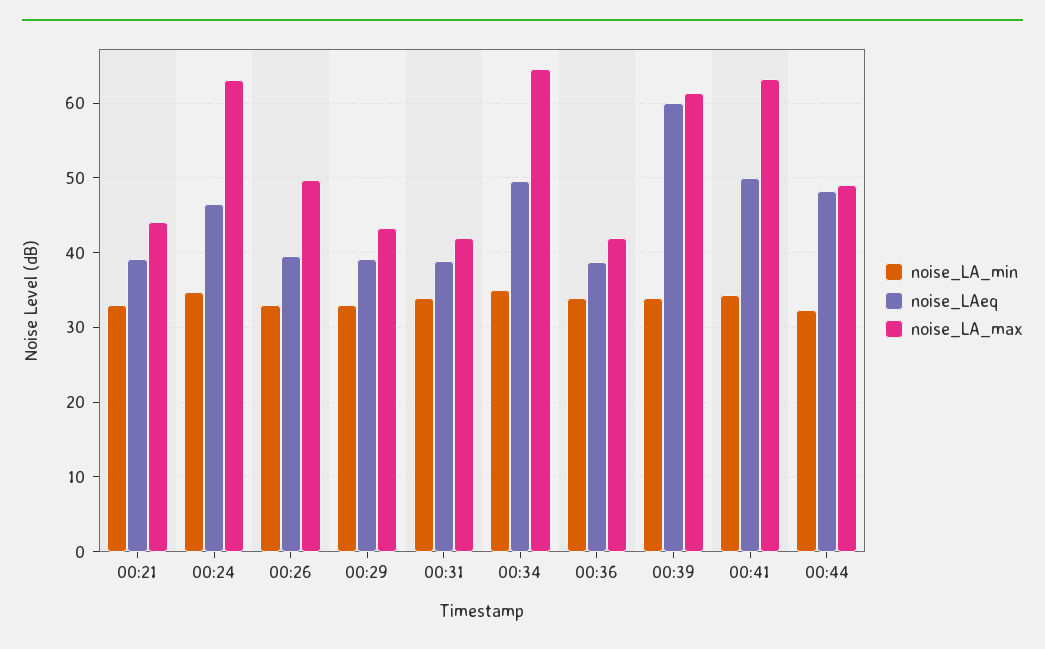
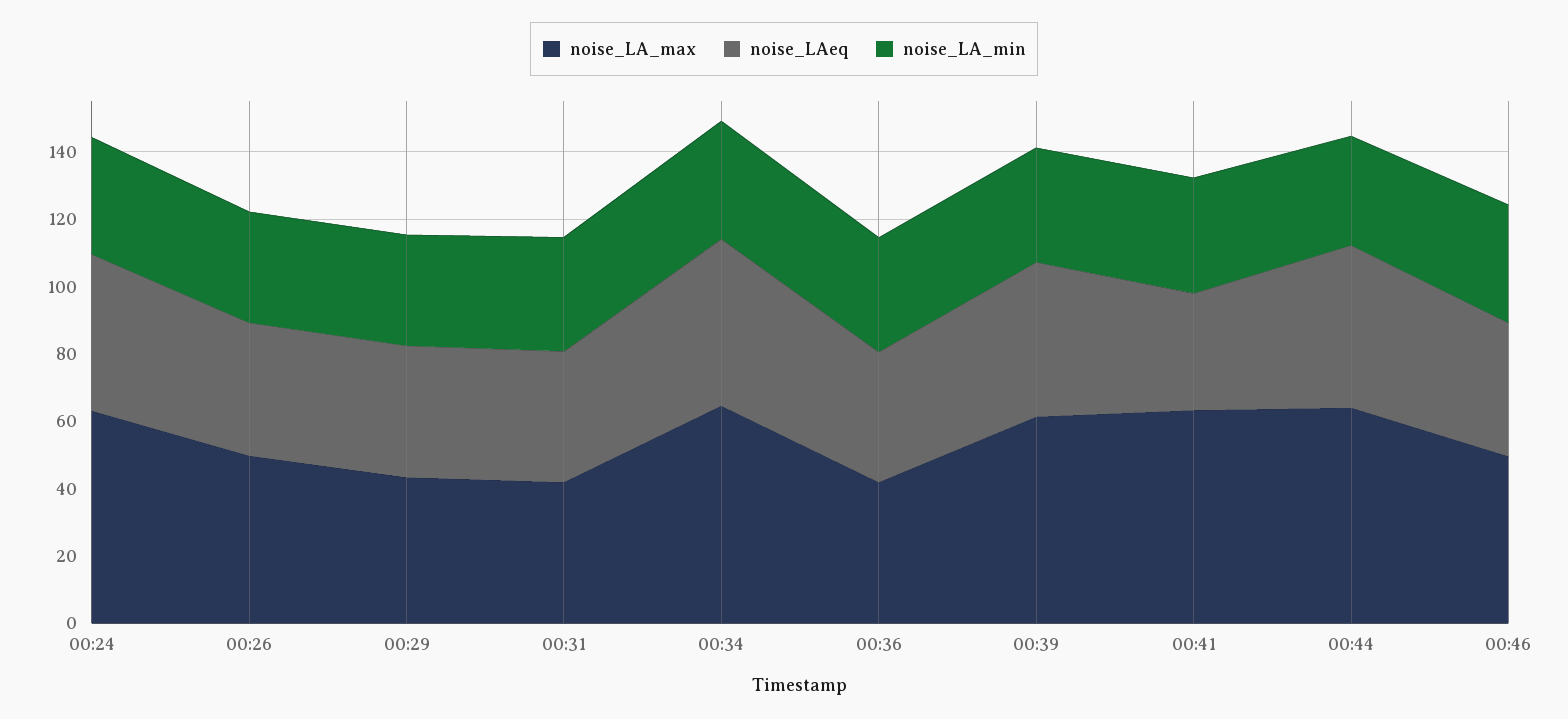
noise_LA_min, 00:21: 33 -> none
noise_LAeq, 00:21: 39 -> none
noise_LA_max, 00:21: 44 -> none
noise_LAeq, 00:39: 60 -> 45
noise_LAeq, 00:41: 50 -> 35
noise_LA_max, 00:44: 49 -> 65
noise_LA_max, 00:46: none -> 50
noise_LAeq, 00:46: none -> 40
noise_LA_min, 00:46: none -> 35

